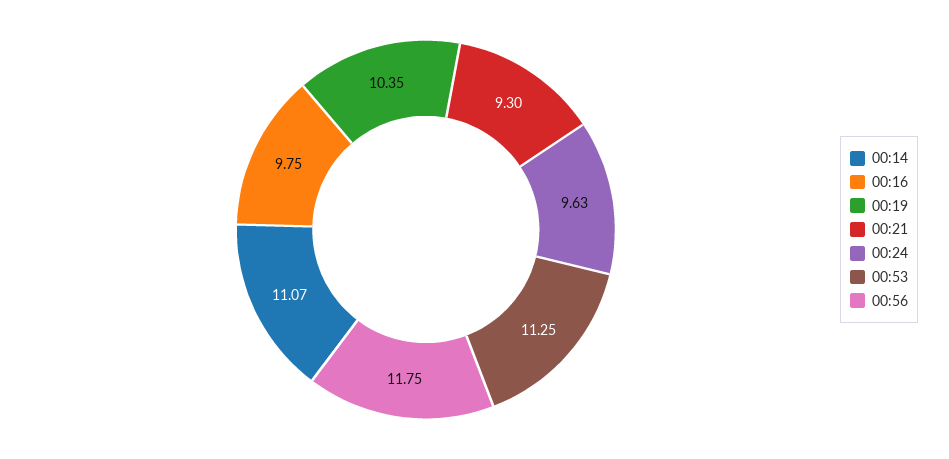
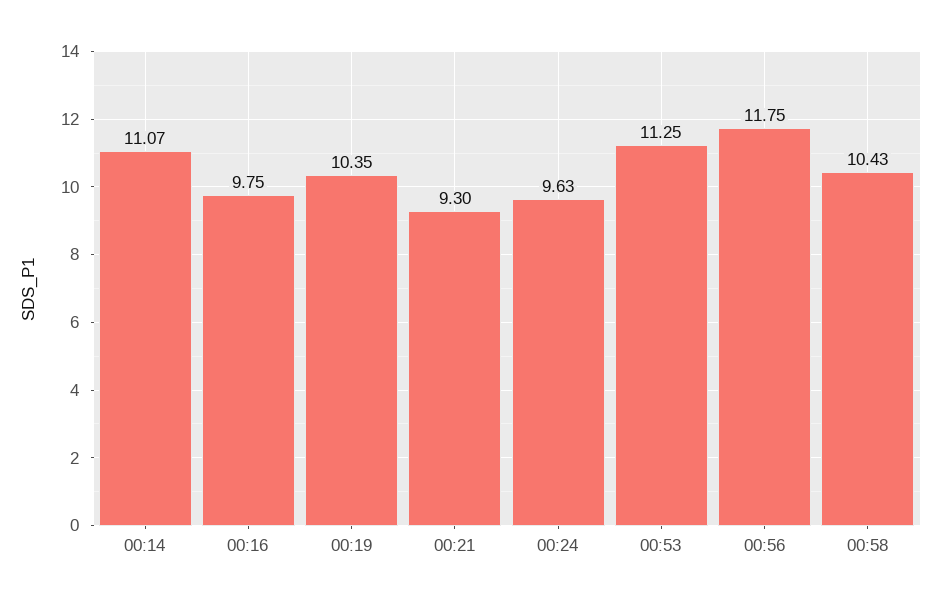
00:58: none -> 10.43

